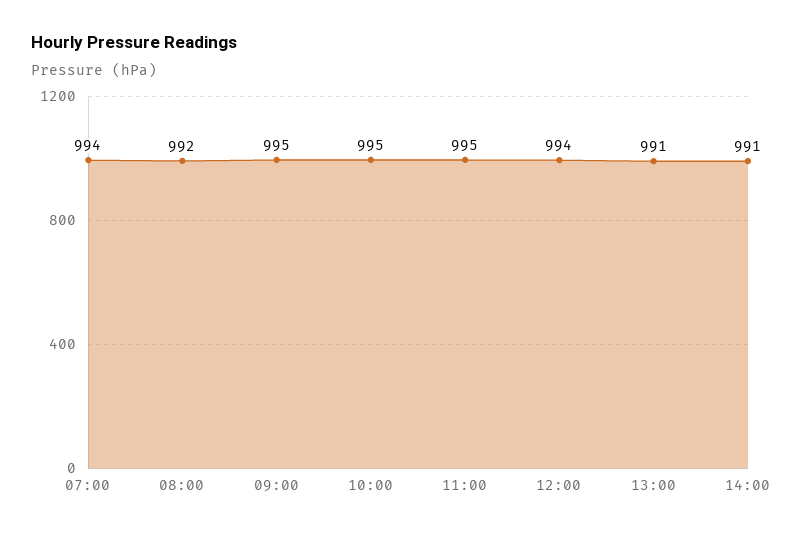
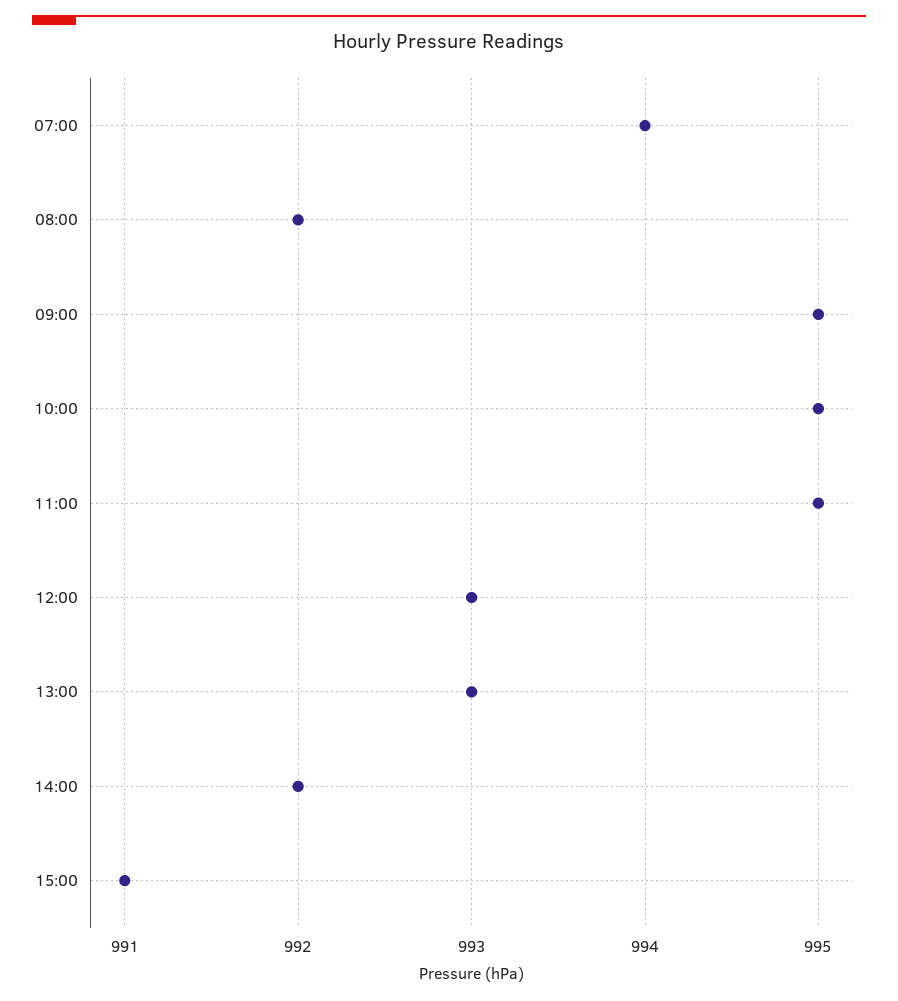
12:00: 994 -> 993
13:00: 991 -> 993
14:00: 991 -> 992
15:00: none -> 991

